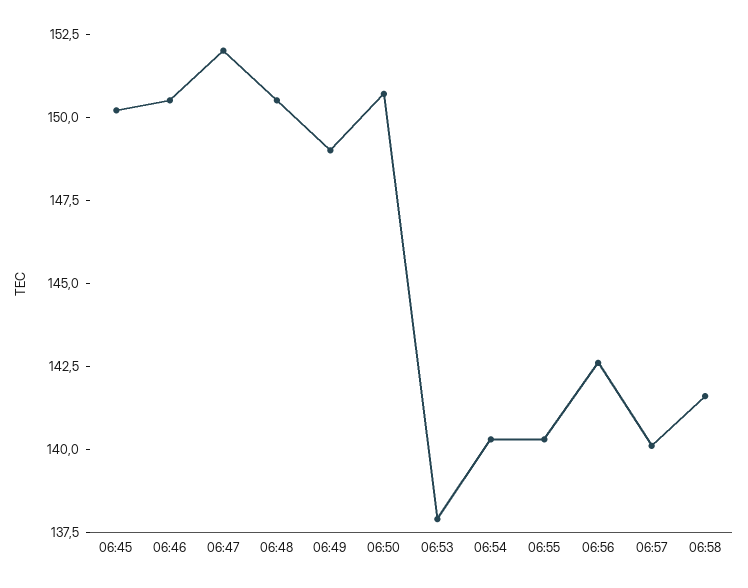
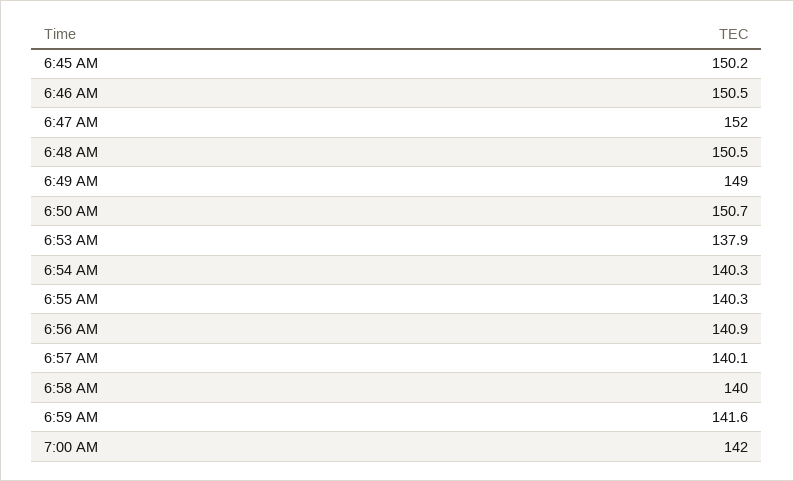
06:56: 142.5 -> 140.9
06:58: 141.5 -> 140
6:59 AM: none -> 141.6
7:00 AM: none -> 142

